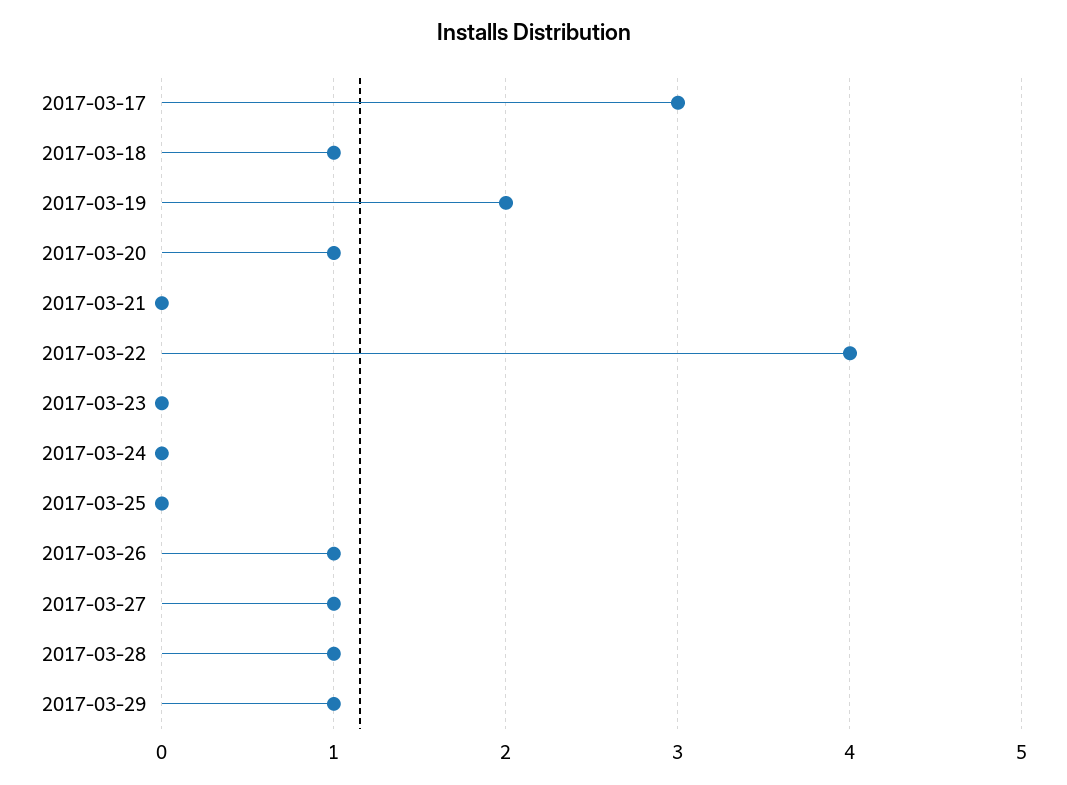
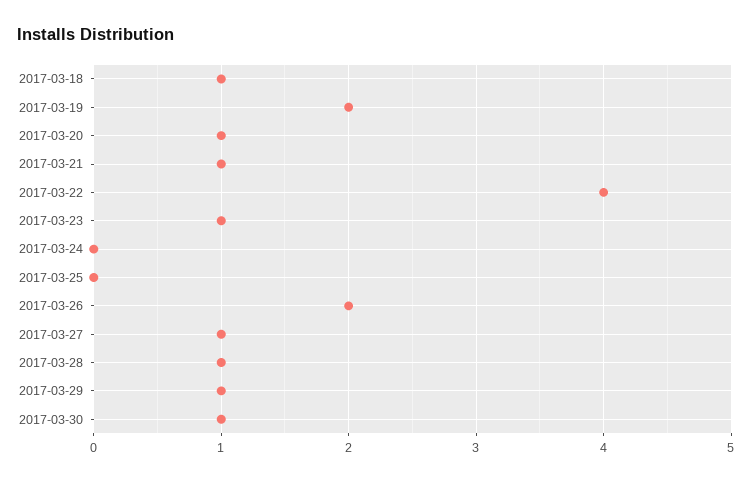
2017-03-17: 3 -> none
2017-03-21: 0 -> 1
2017-03-23: 0 -> 1
2017-03-26: 1 -> 2
2017-03-30: none -> 1

